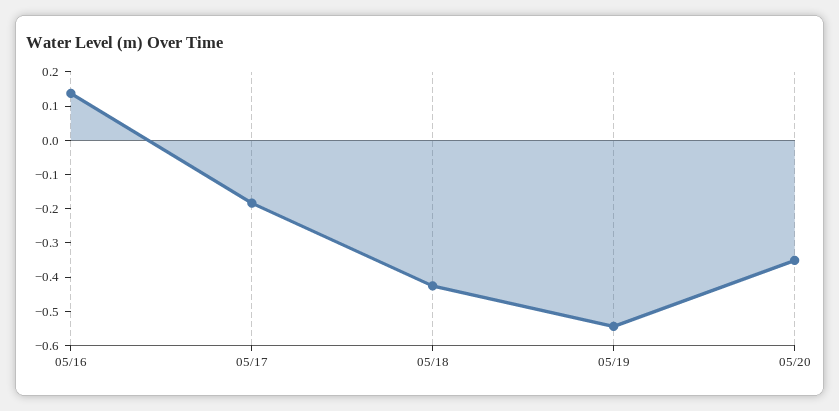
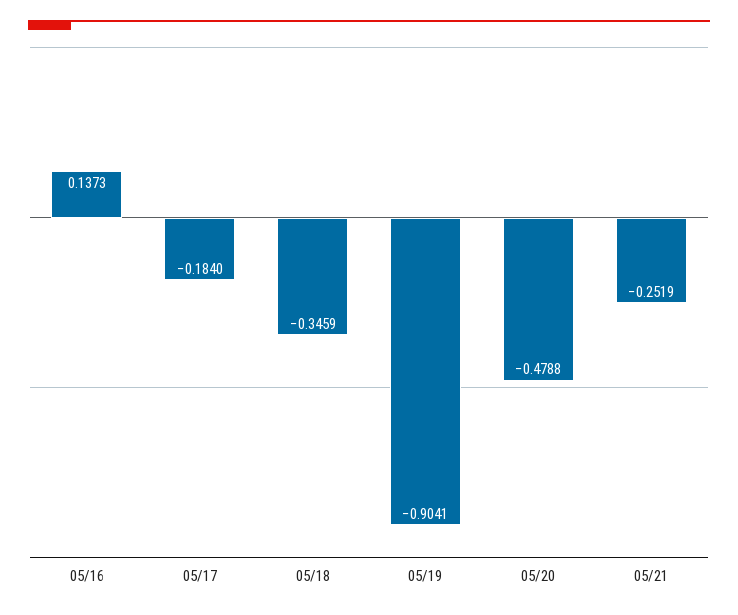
05/18: -0.425 -> -0.3459
05/19: -0.55 -> -0.9041
05/20: -0.35 -> -0.4788
05/21: none -> -0.2519

